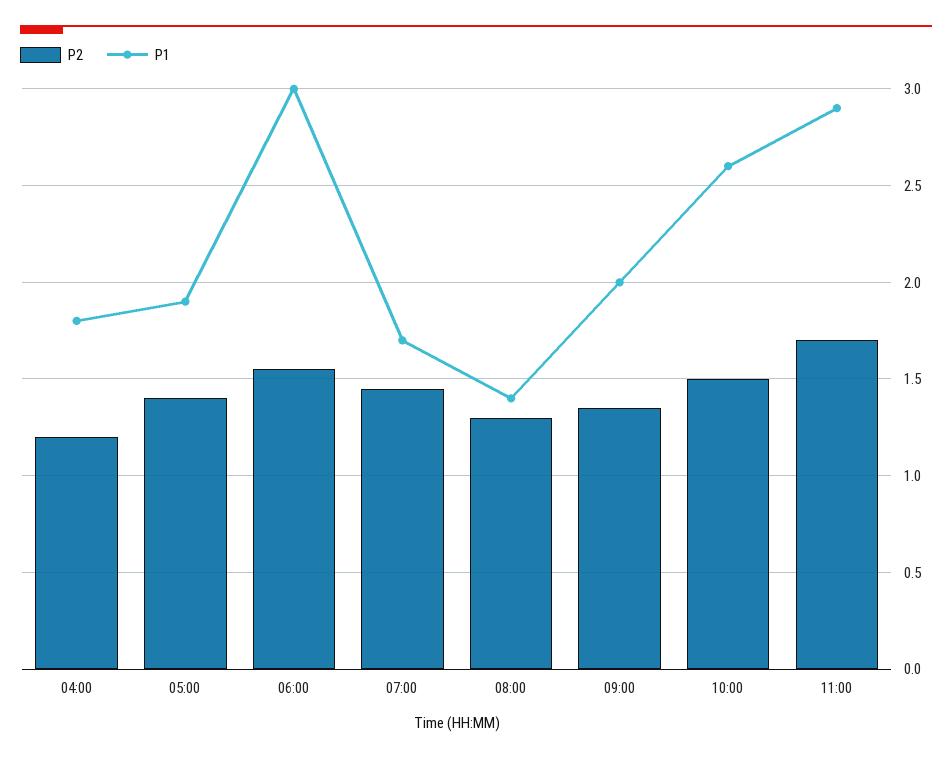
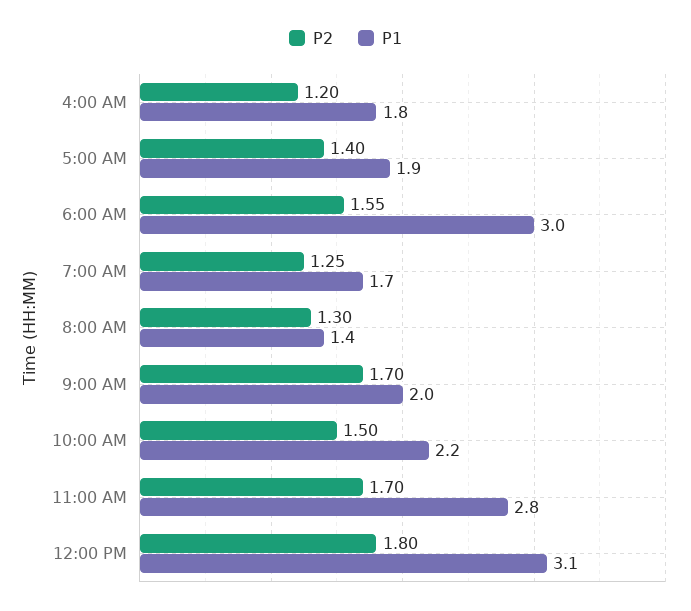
P2, 07:00: 1.45 -> 1.25
P2, 09:00: 1.35 -> 1.7
P1, 10:00: 2.6 -> 2.2
P1, 11:00: 2.9 -> 2.8
P2, 12:00 PM: none -> 1.8
P1, 12:00 PM: none -> 3.1

